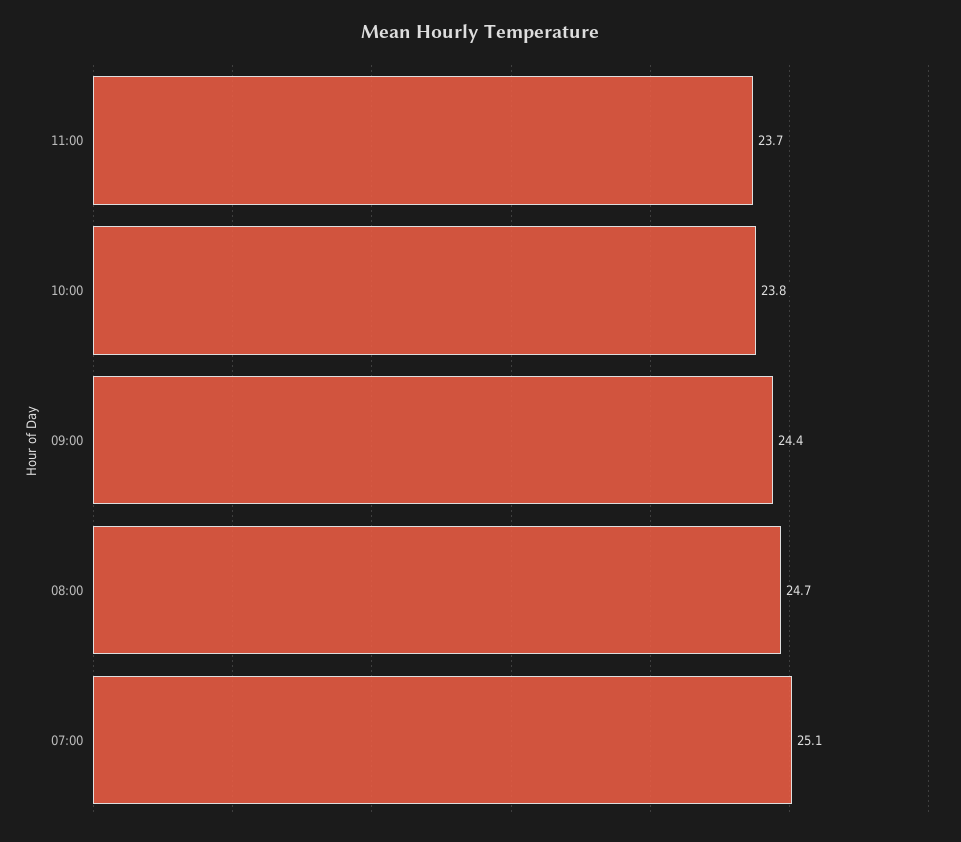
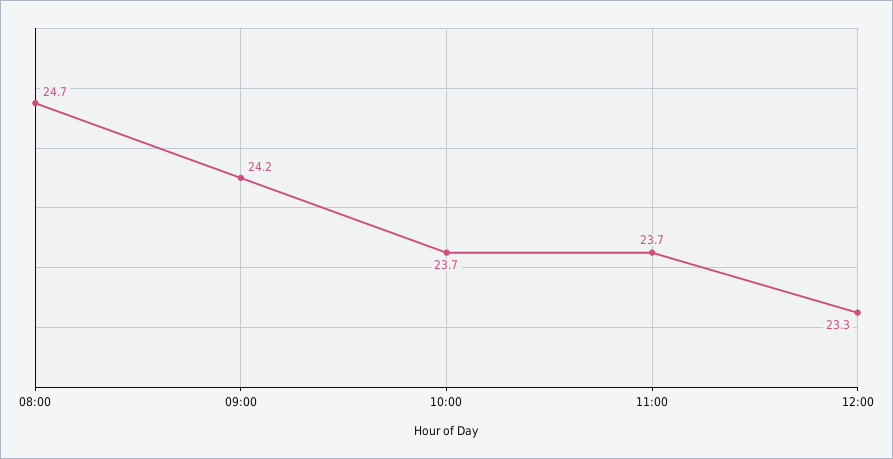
10:00: 23.8 -> 23.7
09:00: 24.4 -> 24.2
07:00: 25.1 -> none
12:00: none -> 23.3

